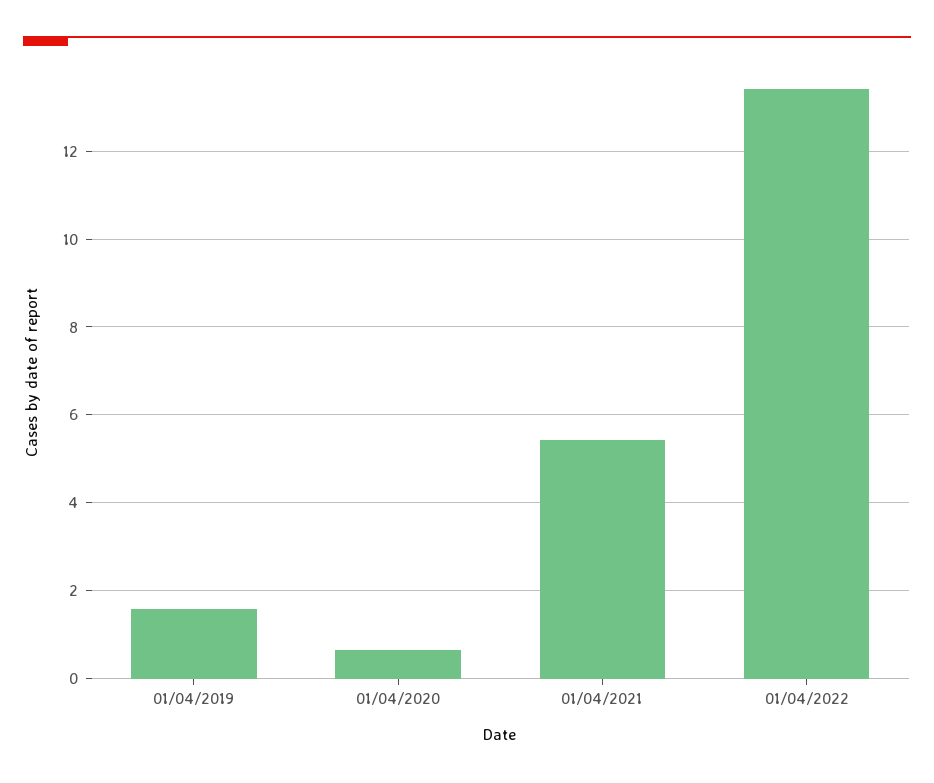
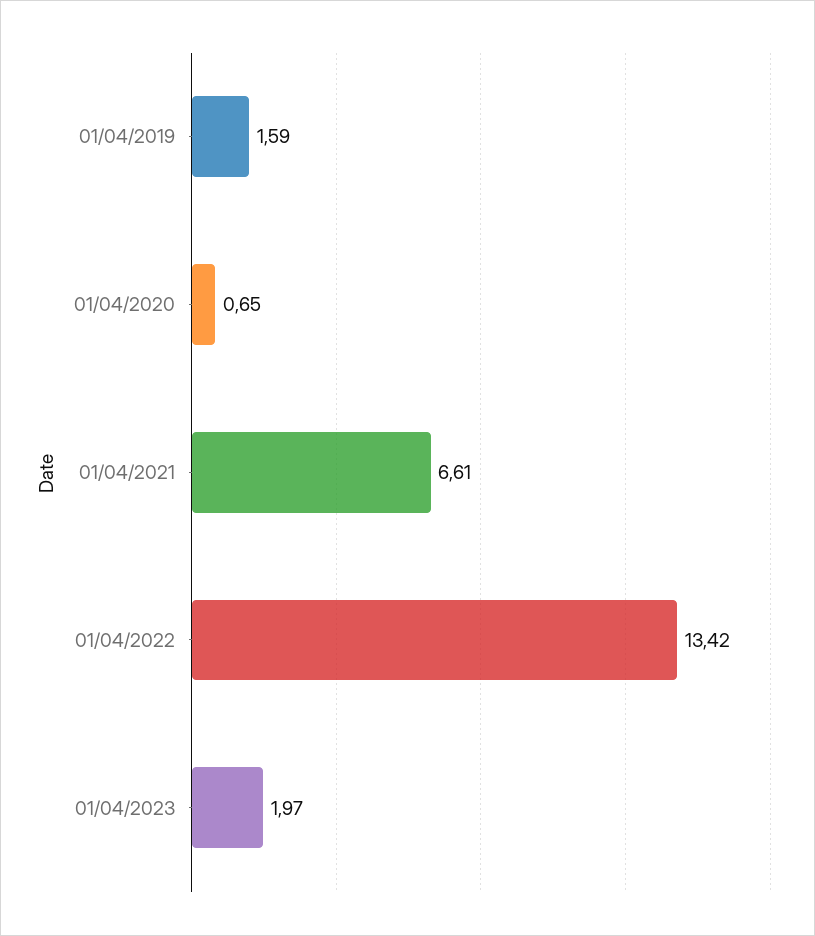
01/04/2021: 5.4 -> 6.61
01/04/2023: none -> 1.97

